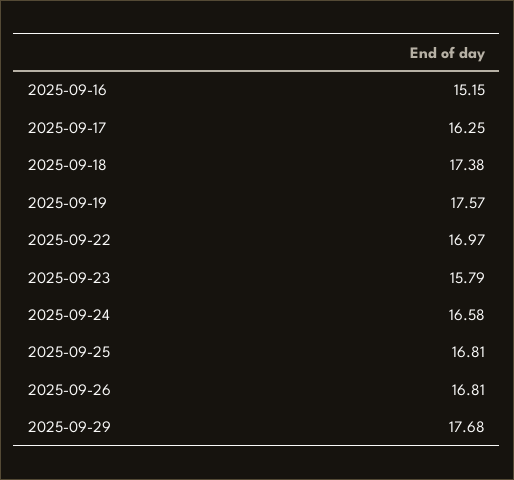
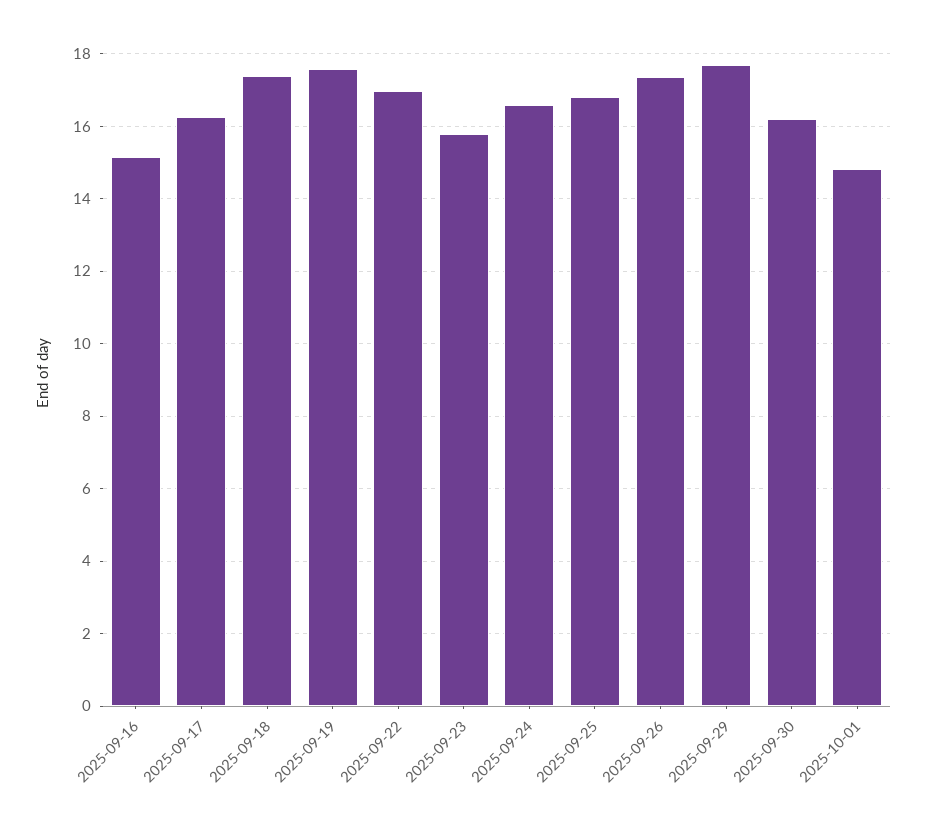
2025-09-26: 16.81 -> 17.4
2025-09-30: none -> 16.2
2025-10-01: none -> 14.8

